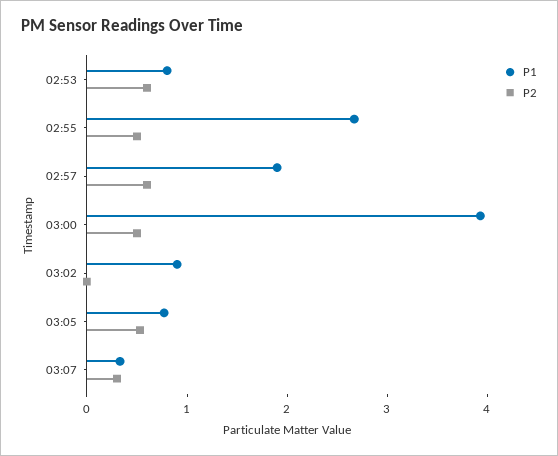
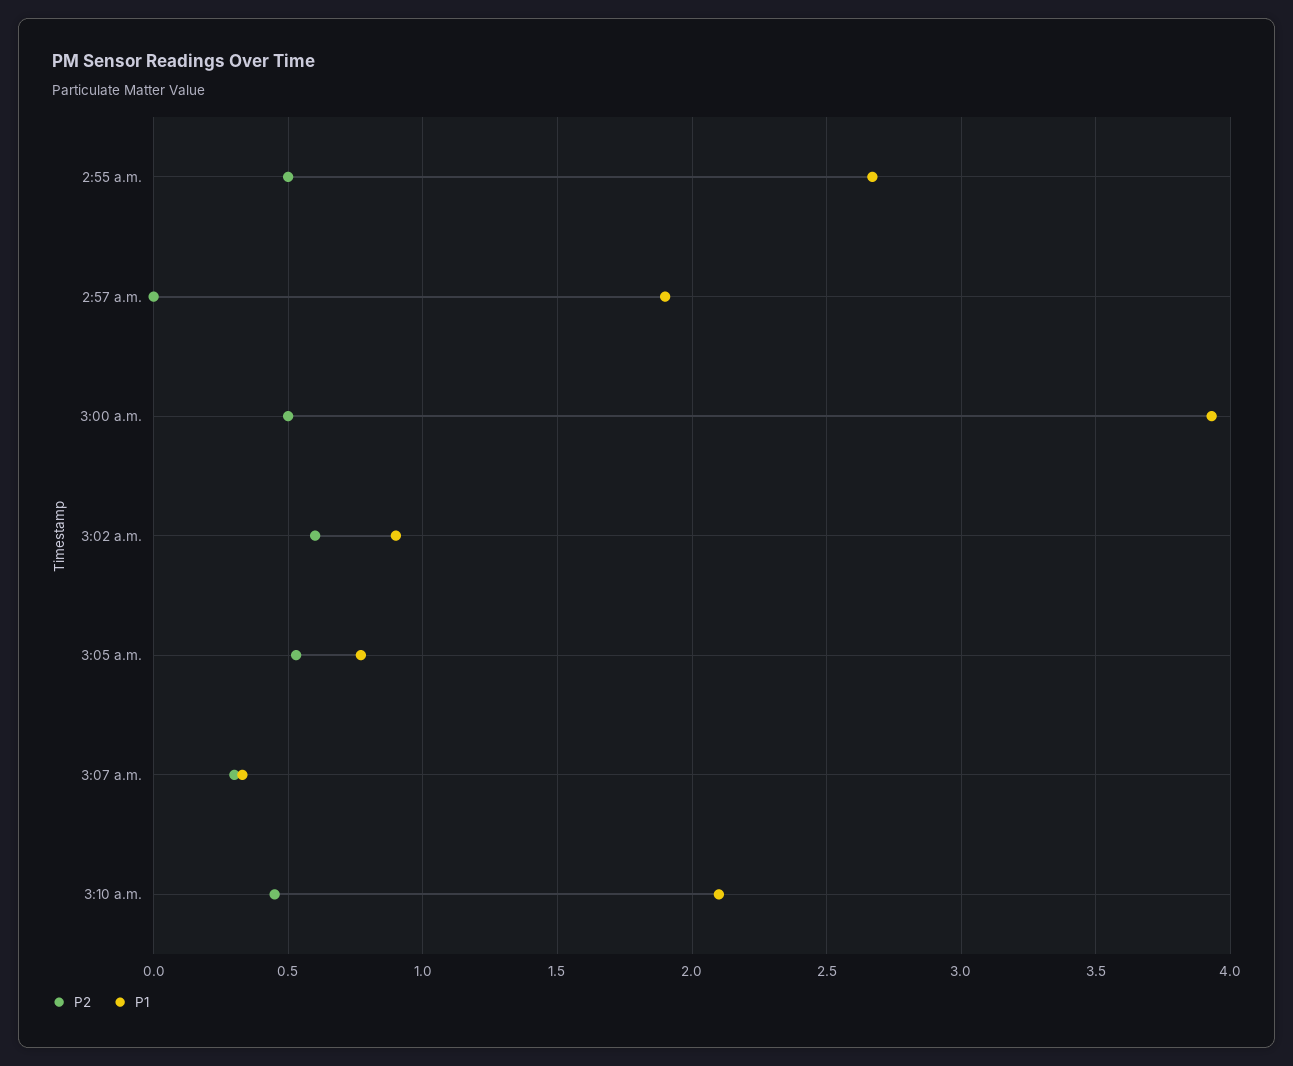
P1, 02:53: 0.8 -> none
P2, 02:53: 0.6 -> none
P2, 02:57: 0.6 -> 0
P2, 03:02: 0 -> 0.6
P2, 3:10 a.m.: none -> 0.45
P1, 3:10 a.m.: none -> 2.1

